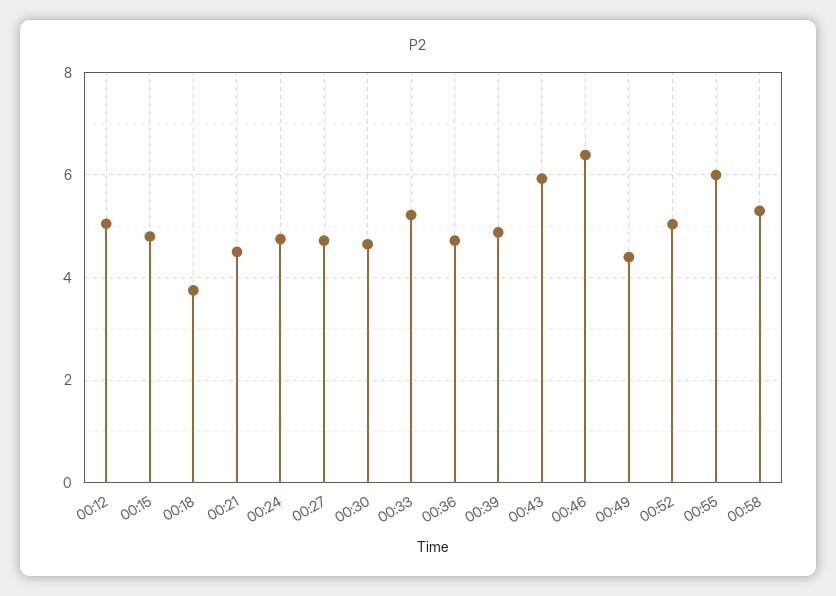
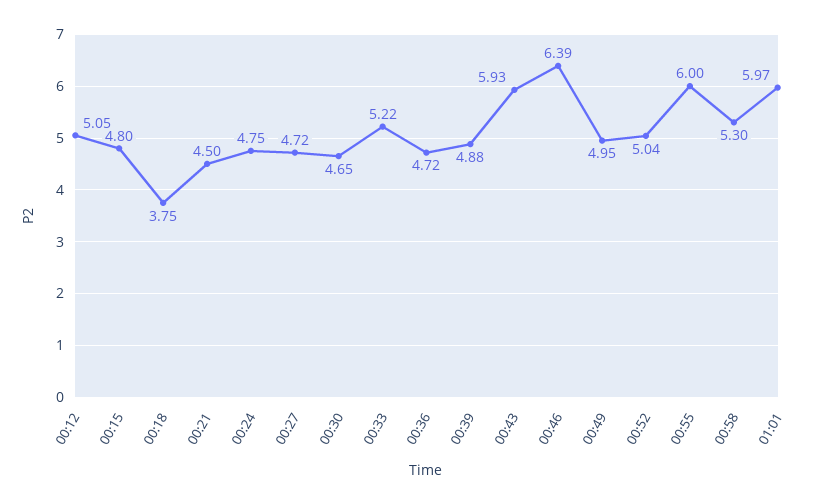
00:49: 4.4 -> 4.95
01:01: none -> 5.97

